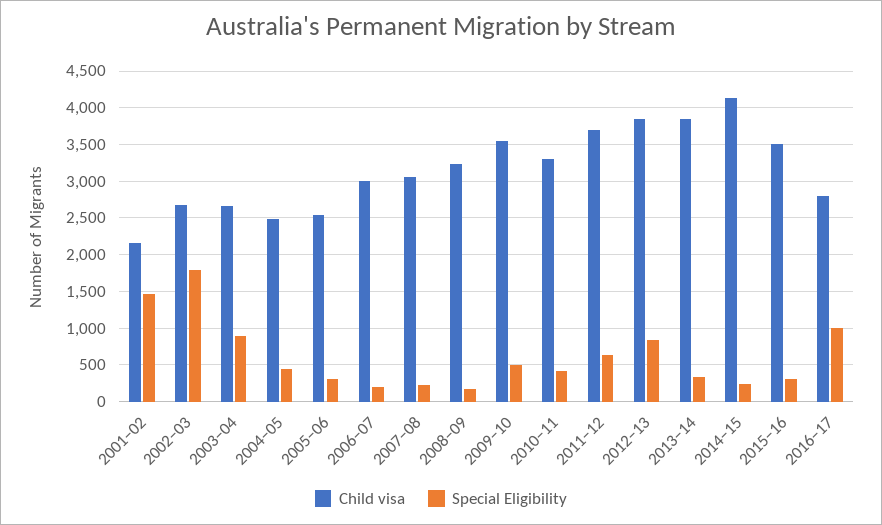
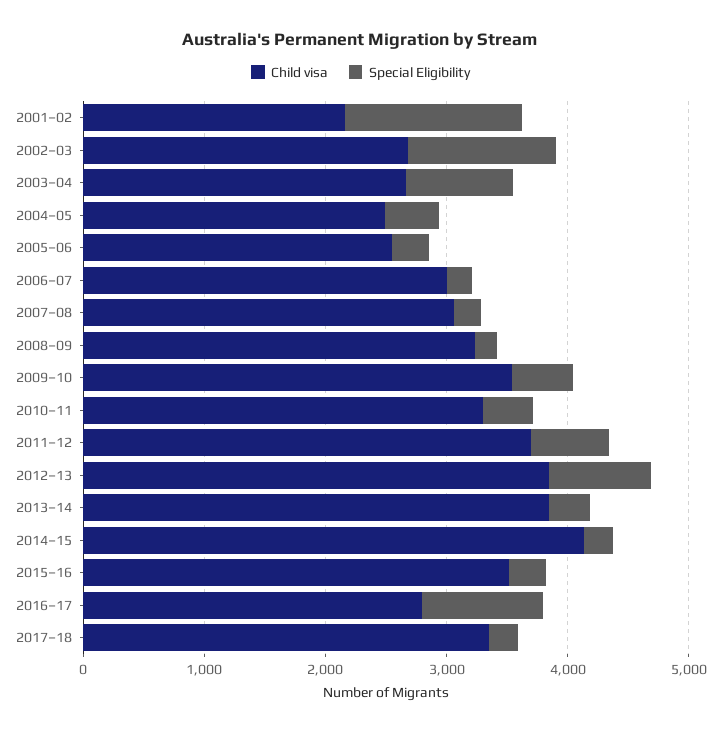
Special Eligibility, 2002–03: 1800 -> 1200
Child visa, 2017–18: none -> 3400
Special Eligibility, 2017–18: none -> 200

